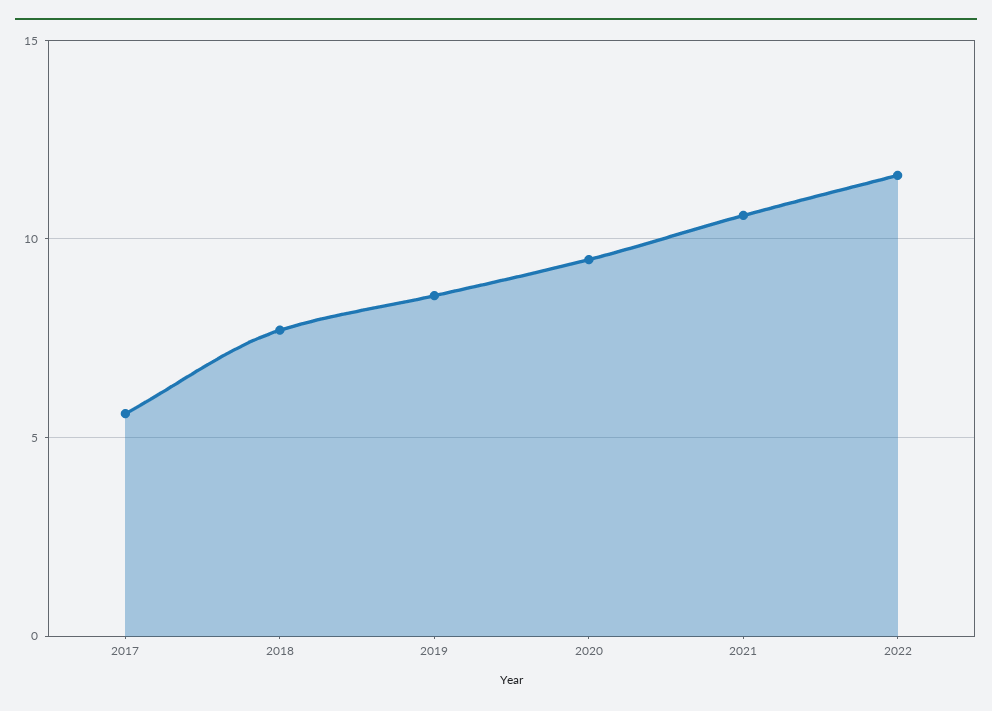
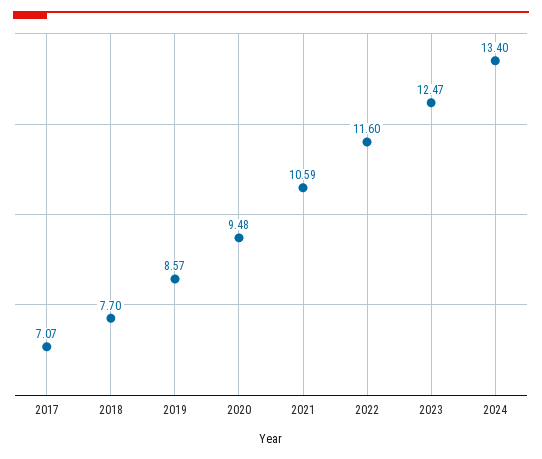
2017: 5.5 -> 7.07
2023: none -> 12.47
2024: none -> 13.4

